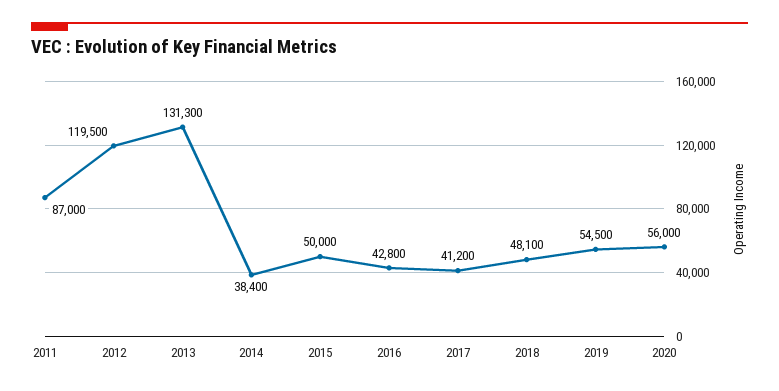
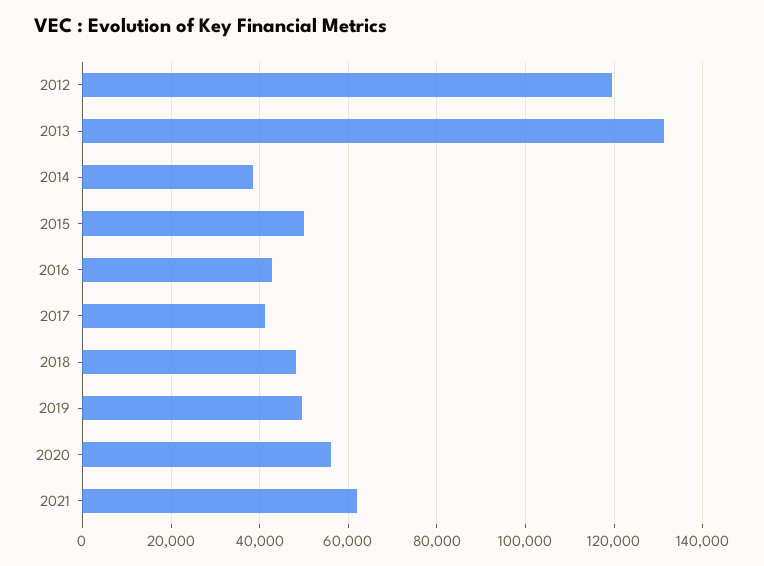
2011: 87000 -> none
2019: 54500 -> 50000
2021: none -> 62000

